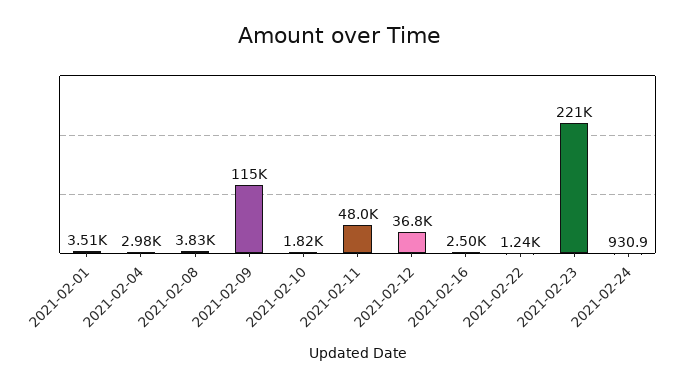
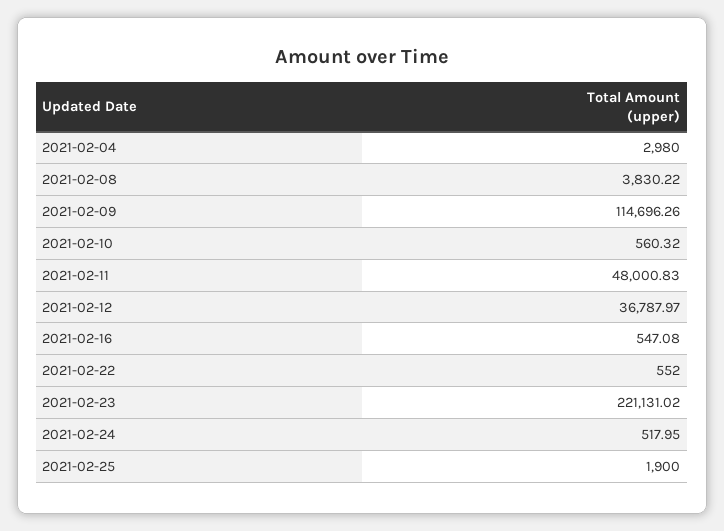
2021-02-01: 3510 -> none
2021-02-10: 1820 -> 560.32
2021-02-16: 2500 -> 547.08
2021-02-22: 1240 -> 552
2021-02-24: 930.9 -> 517.95
2021-02-25: none -> 1900

